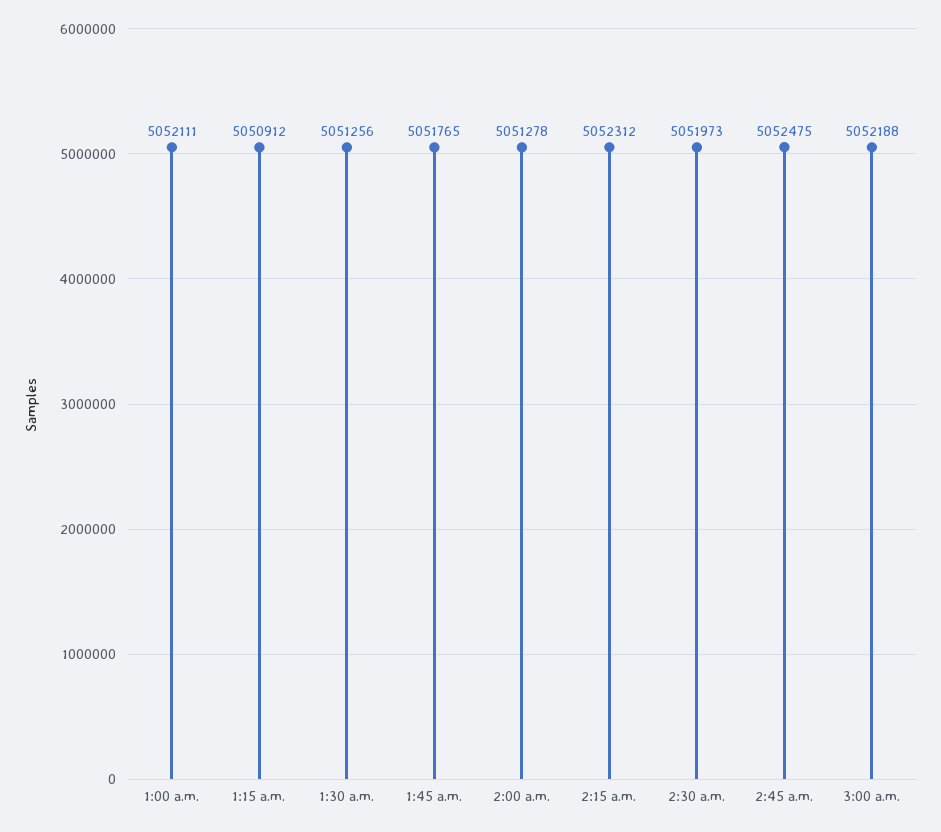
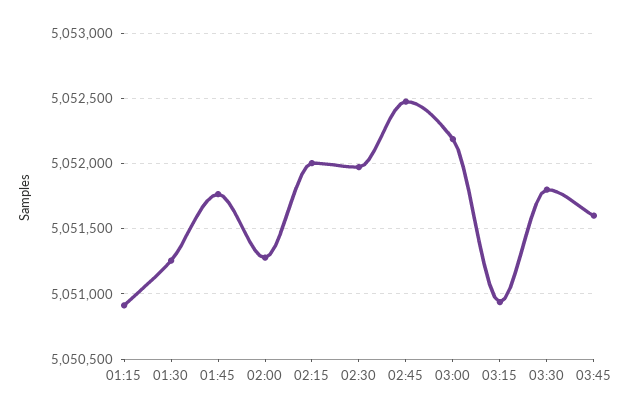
1:00 a.m.: 5052111 -> none
2:15 a.m.: 5052312 -> 5052000
03:15: none -> 5050950
03:30: none -> 5051800
03:45: none -> 5051600

